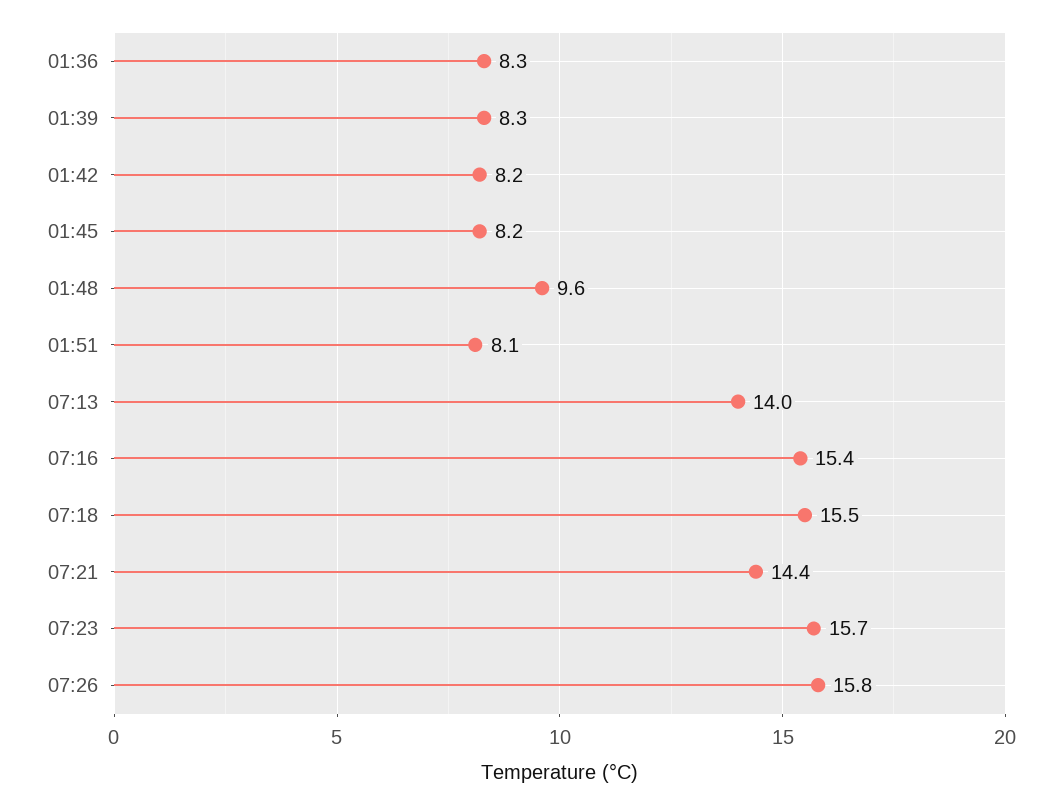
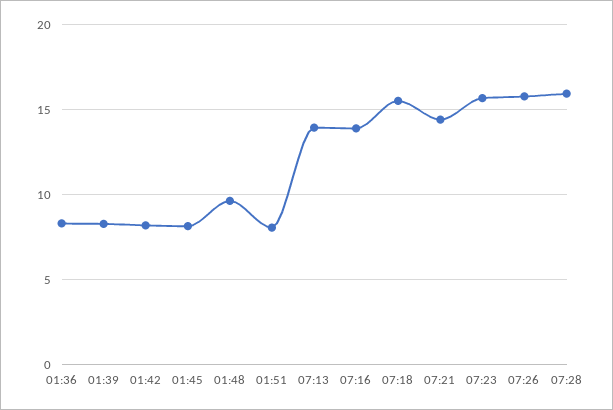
07:16: 15.4 -> 14
07:28: none -> 16

